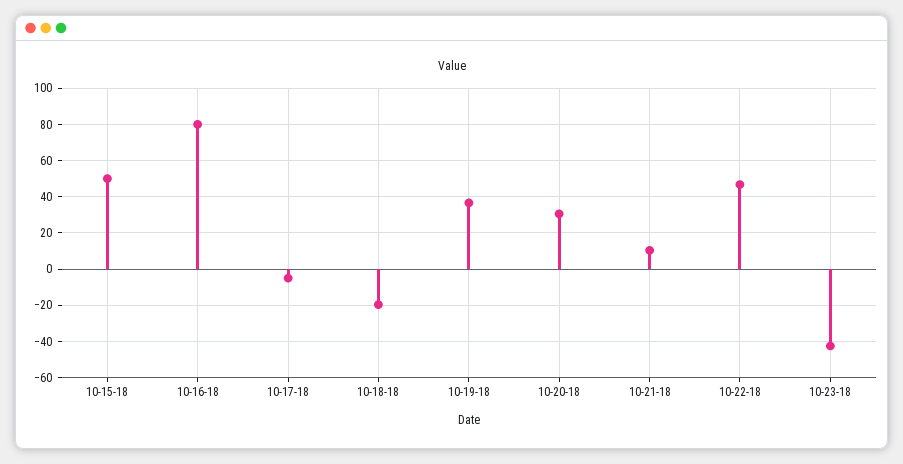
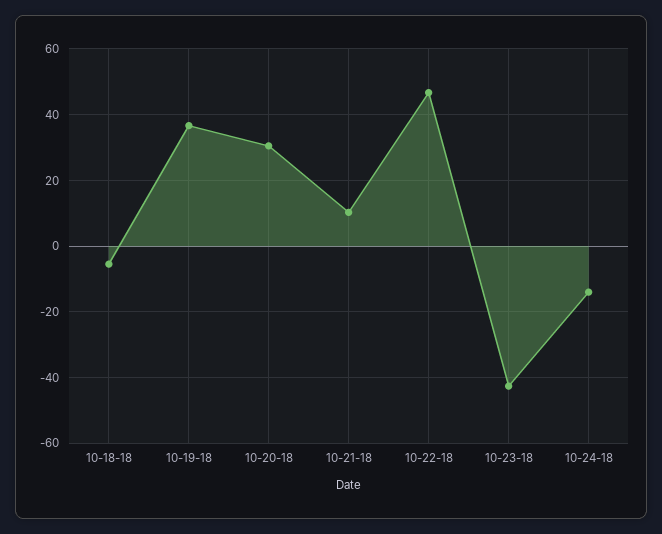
10-15-18: 50 -> none
10-16-18: 80 -> none
10-17-18: -5 -> none
10-18-18: -20 -> -6
10-24-18: none -> -14

